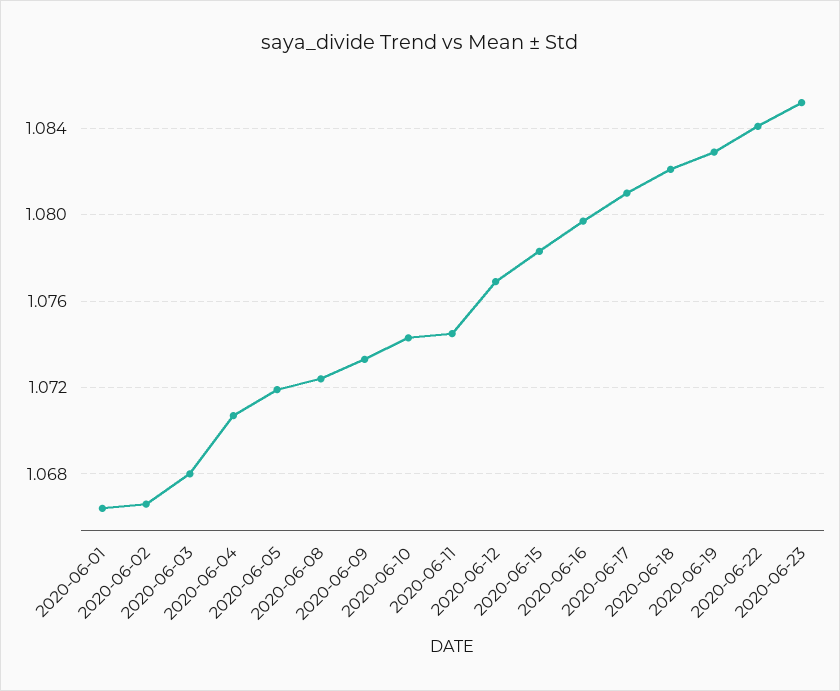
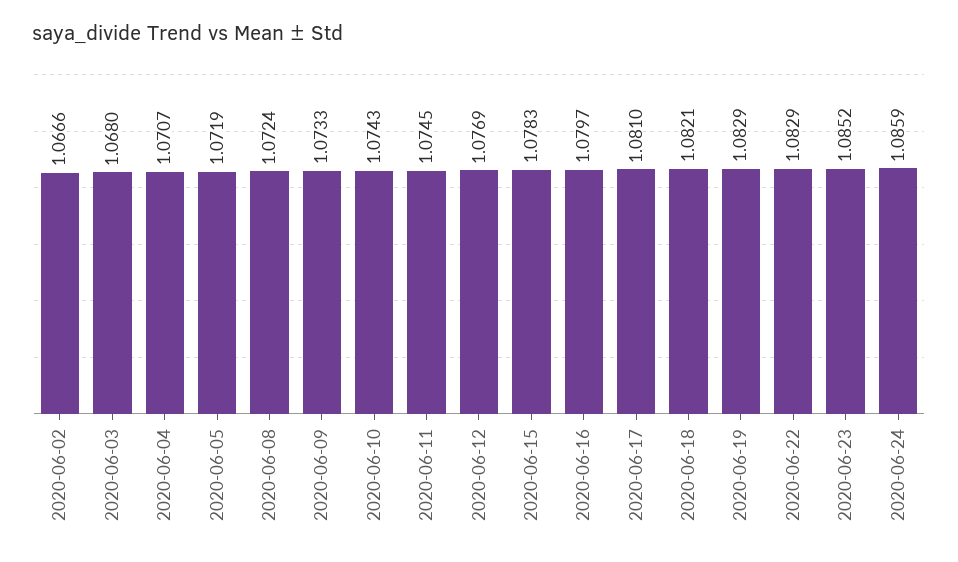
2020-06-01: 1.0665 -> none
2020-06-22: 1.084 -> 1.0829
2020-06-24: none -> 1.0859

